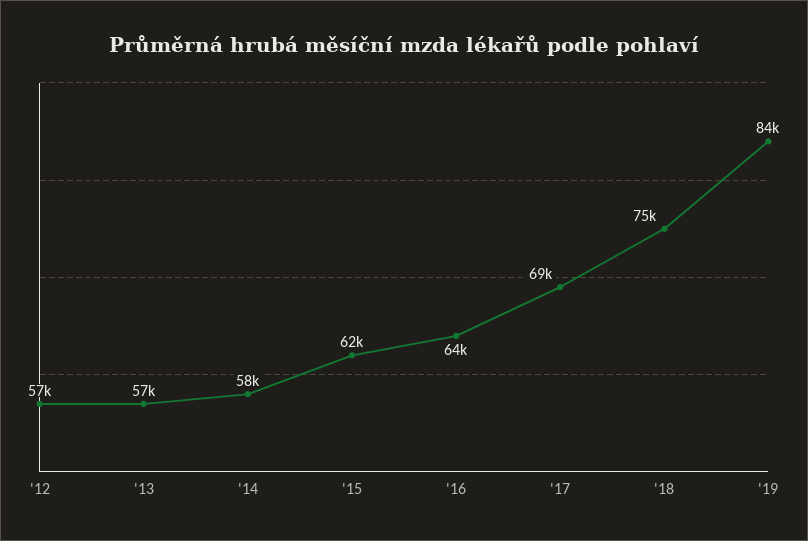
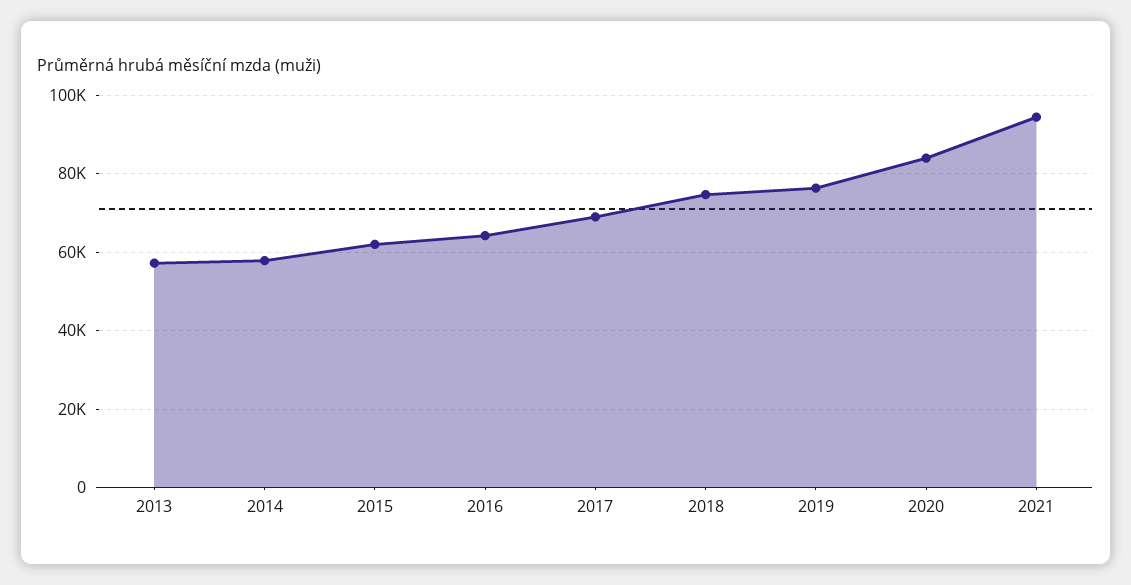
'12: 57000 -> none
'19: 84000 -> 76000
2020: none -> 84000
2021: none -> 94000

